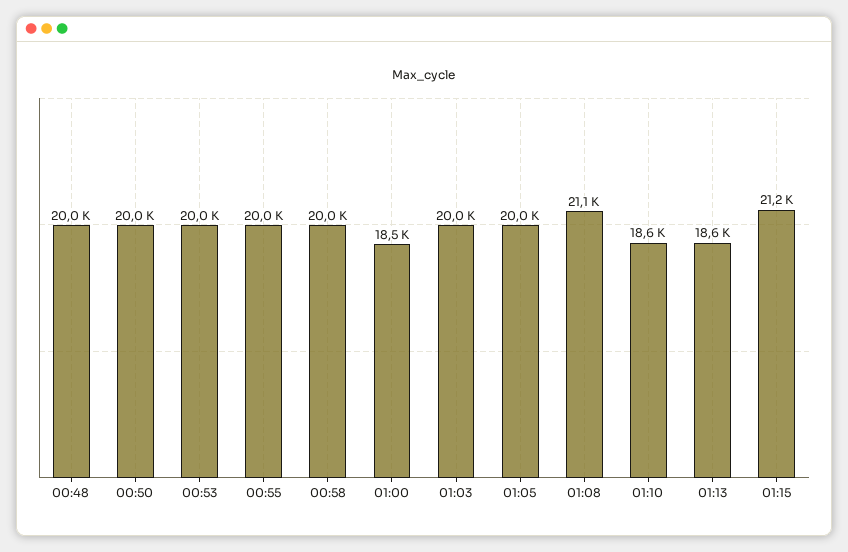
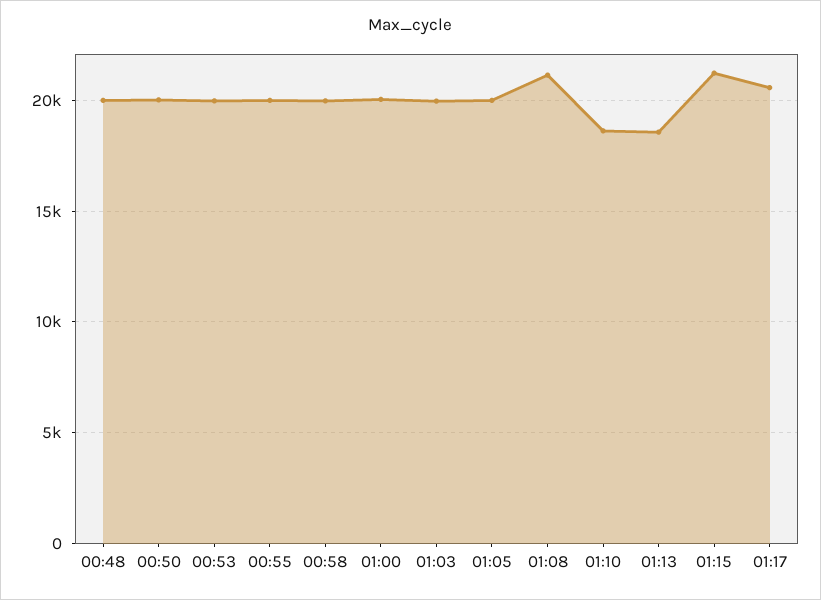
01:00: 18500 -> 20000
01:17: none -> 20500

